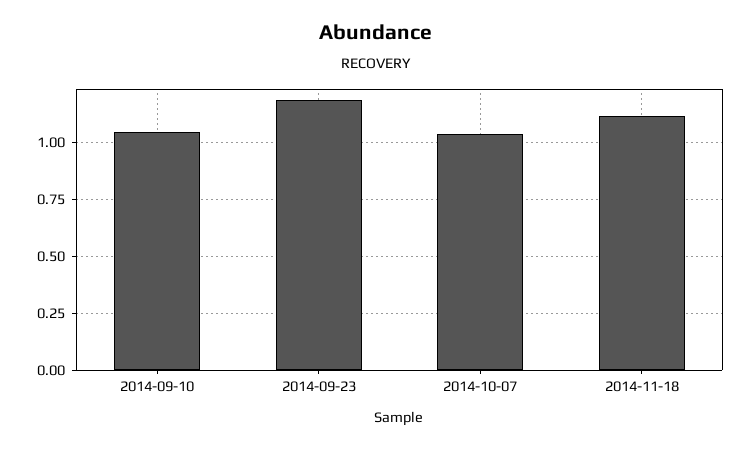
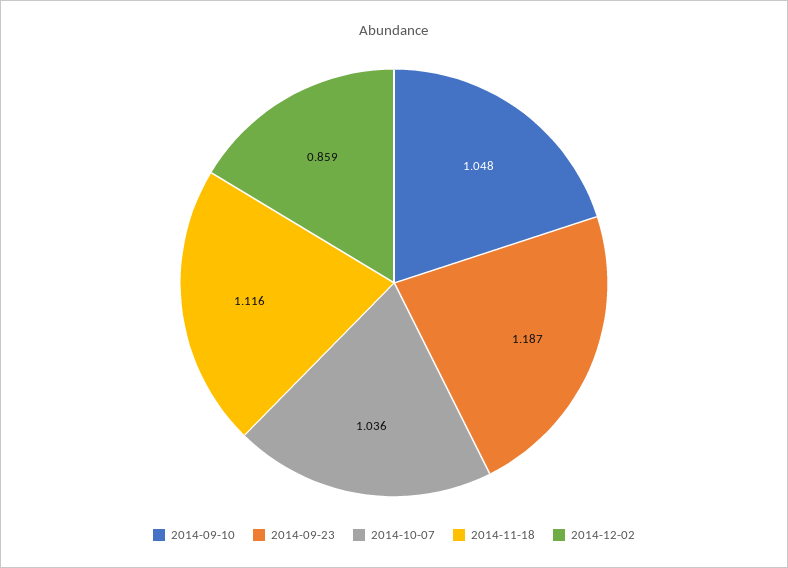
2014-12-02: none -> 0.859

